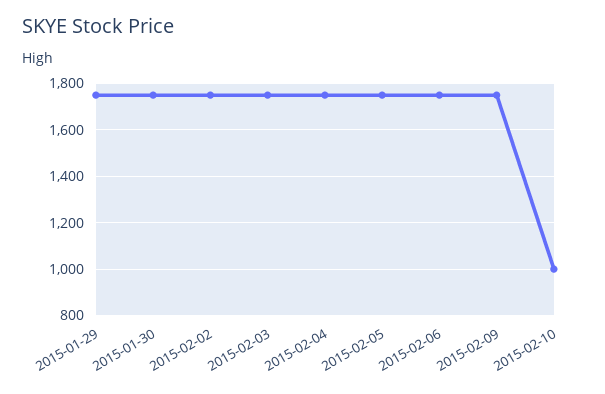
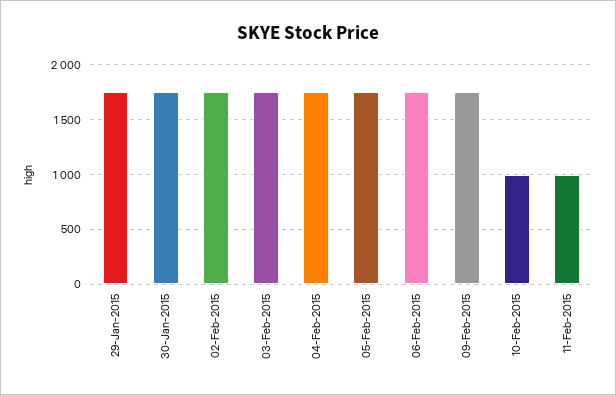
11-Feb-2015: none -> 1000

